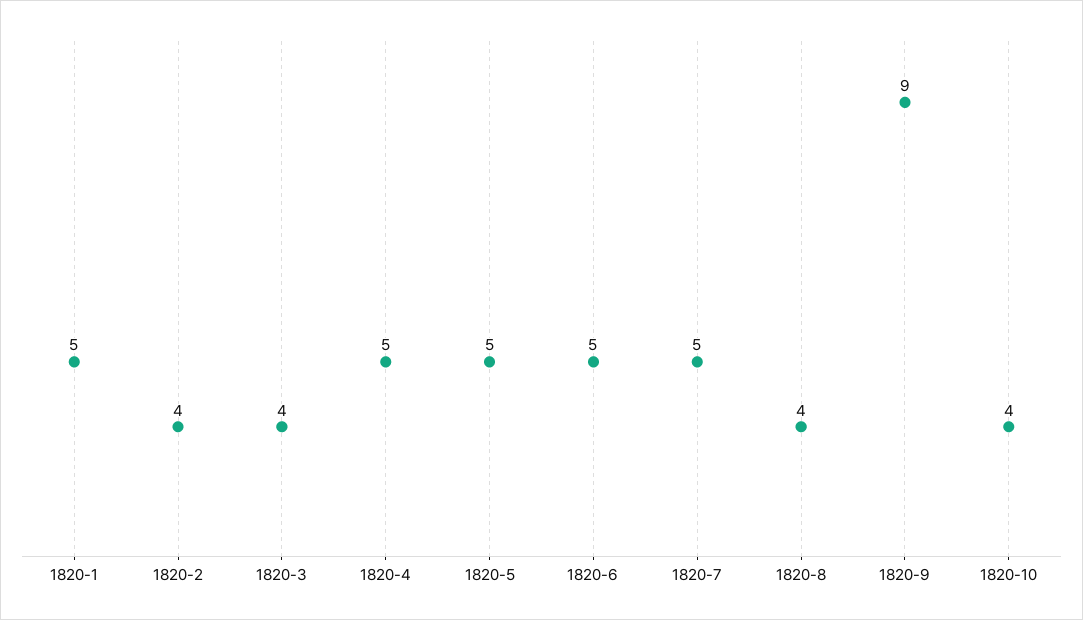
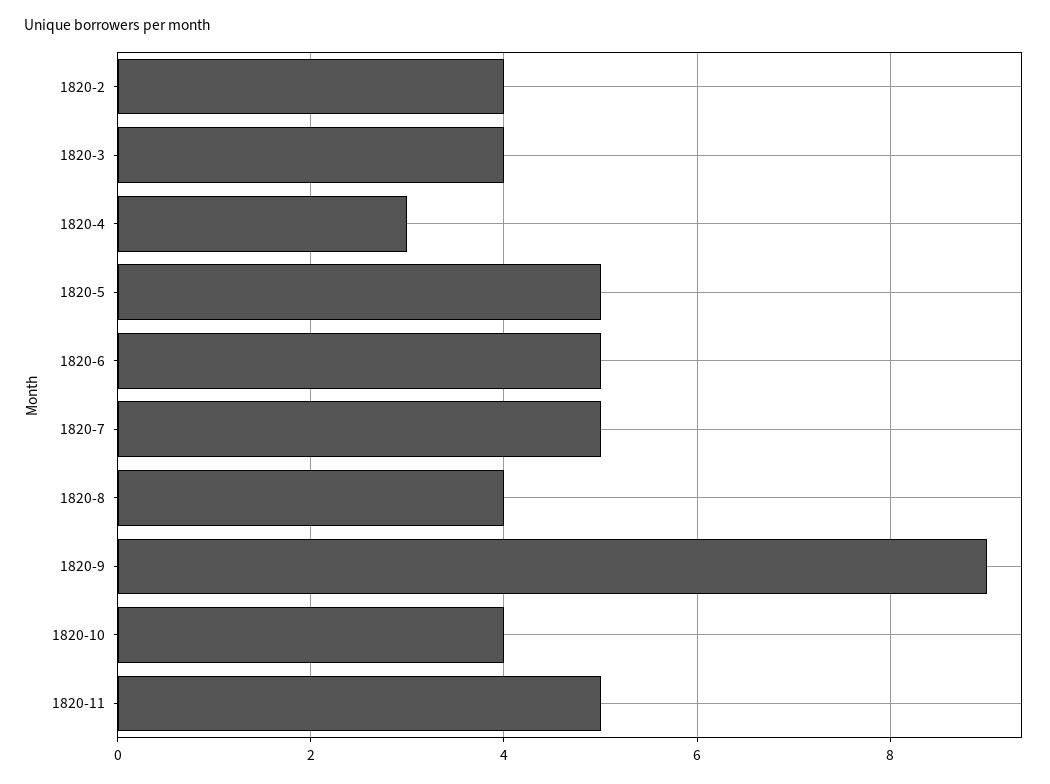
1820-1: 5 -> none
1820-4: 5 -> 3
1820-11: none -> 5

